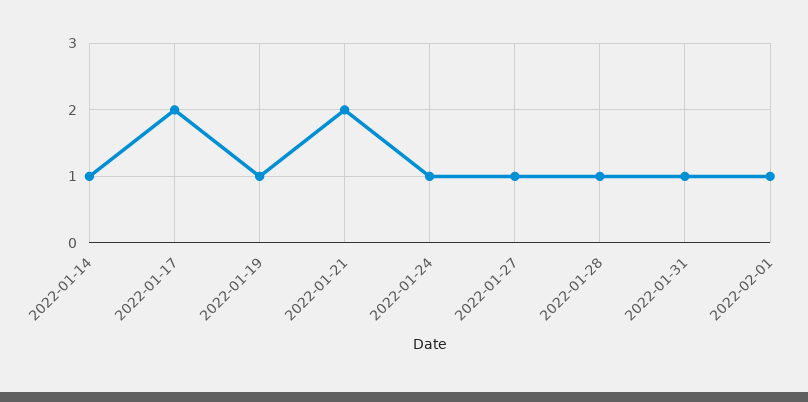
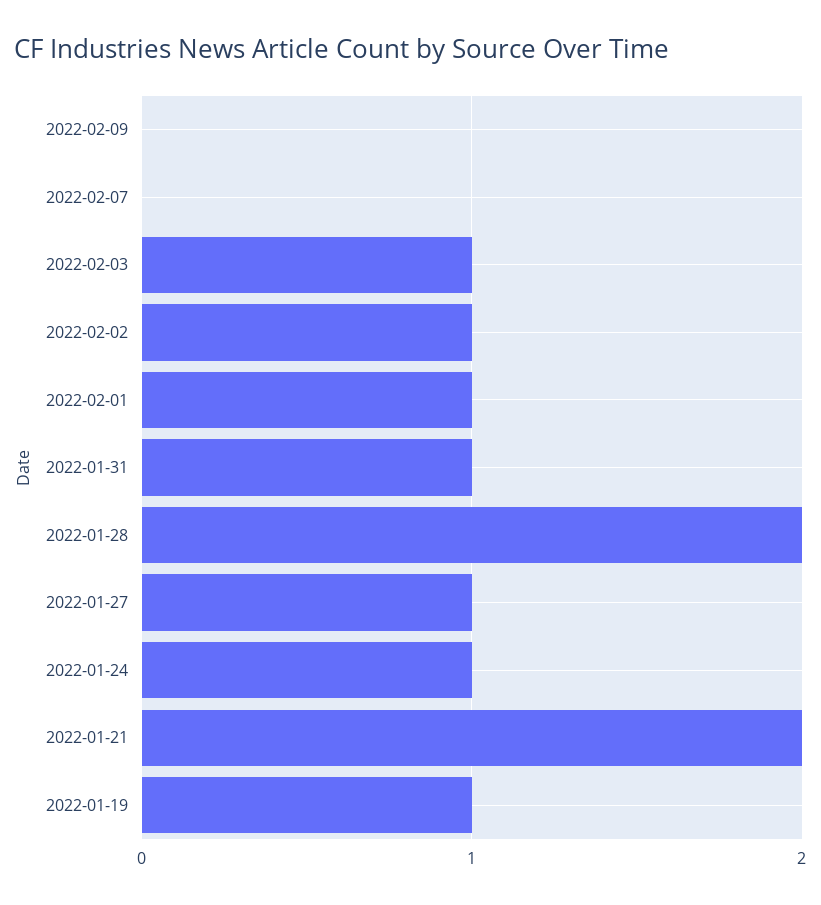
2022-01-14: 1 -> none
2022-01-17: 2 -> none
2022-01-28: 1 -> 2
2022-02-09: none -> 0
2022-02-07: none -> 0
2022-02-03: none -> 1
2022-02-02: none -> 1

